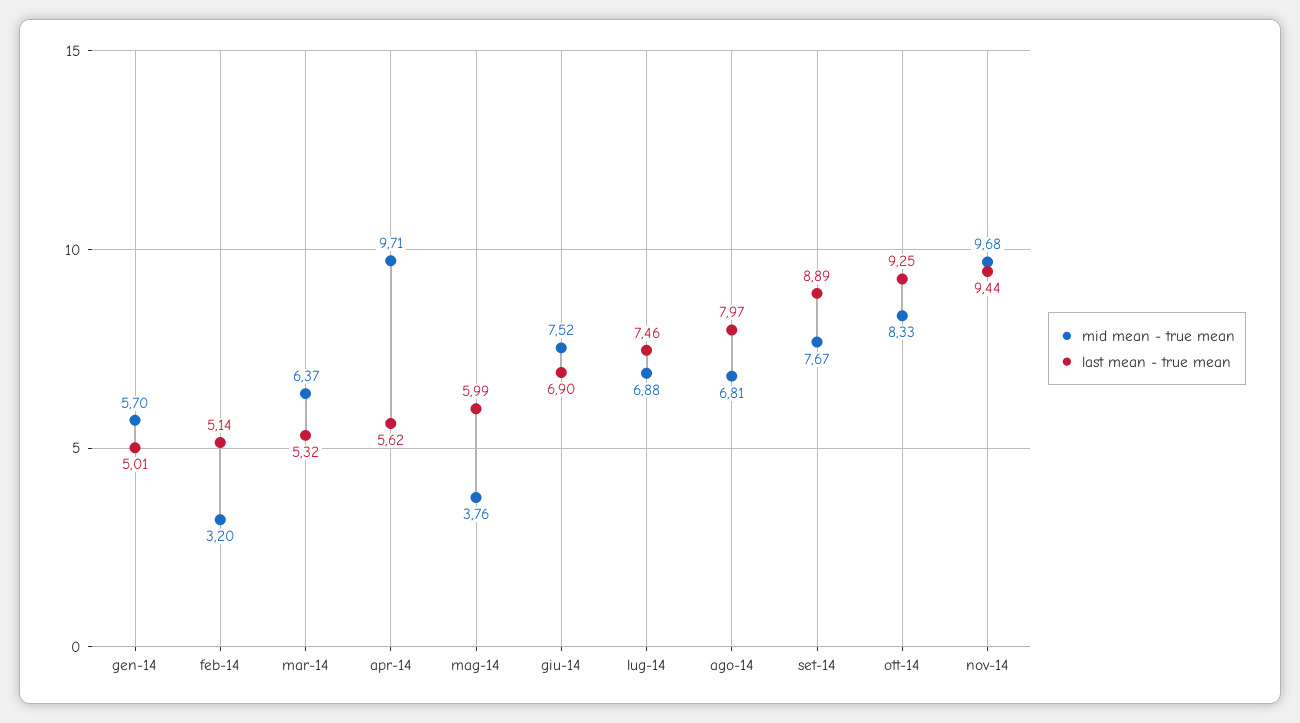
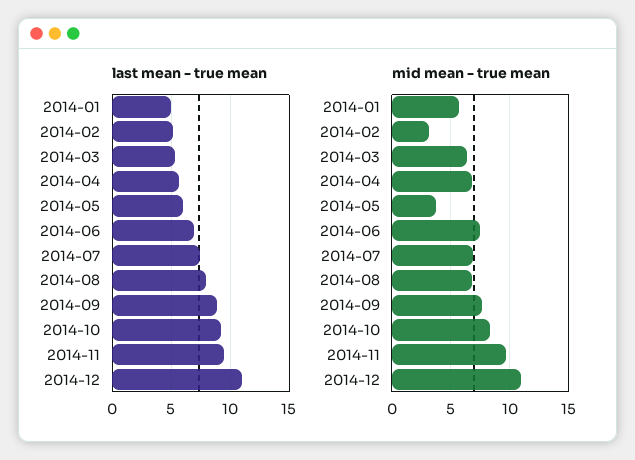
mid mean - true mean, apr-14: 9.71 -> 7
last mean - true mean, 2014-12: none -> 11
mid mean - true mean, 2014-12: none -> 11

